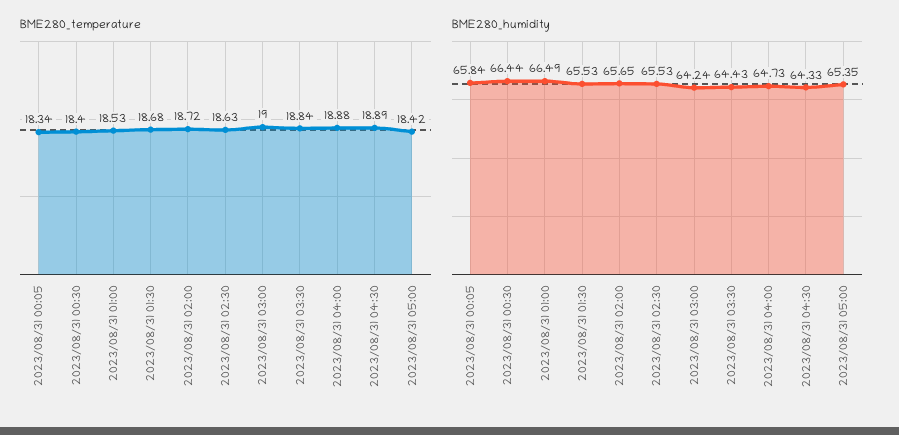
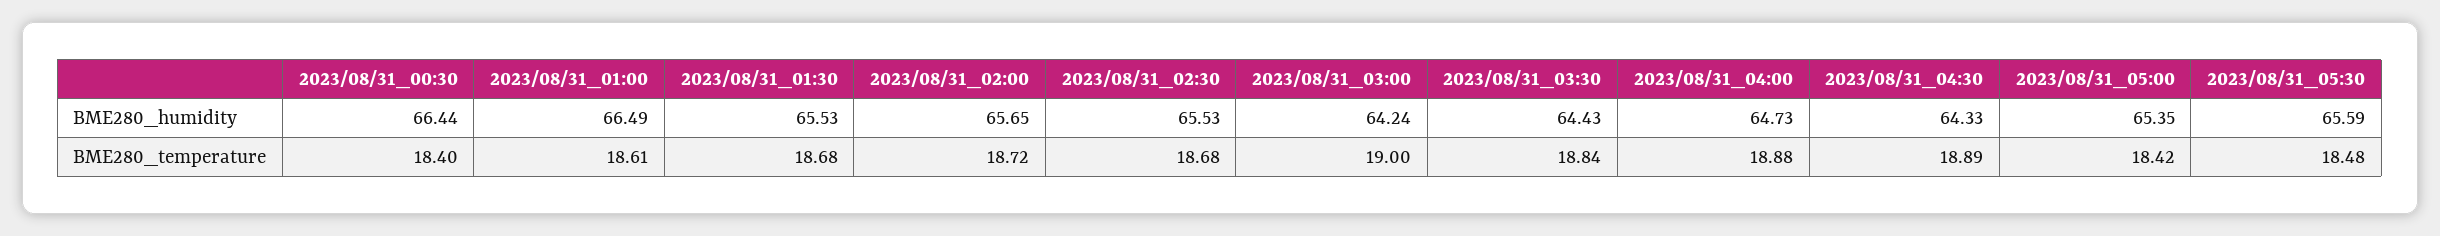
BME280_temperature, 2023/08/31 00:05: 18.34 -> none
BME280_temperature, 2023/08/31 01:00: 18.53 -> 18.61
BME280_temperature, 2023/08/31 02:30: 18.63 -> 18.68
BME280_humidity, 2023/08/31 00:05: 65.84 -> none
BME280_humidity, 2023/08/31_05:30: none -> 65.59
BME280_temperature, 2023/08/31_05:30: none -> 18.48

